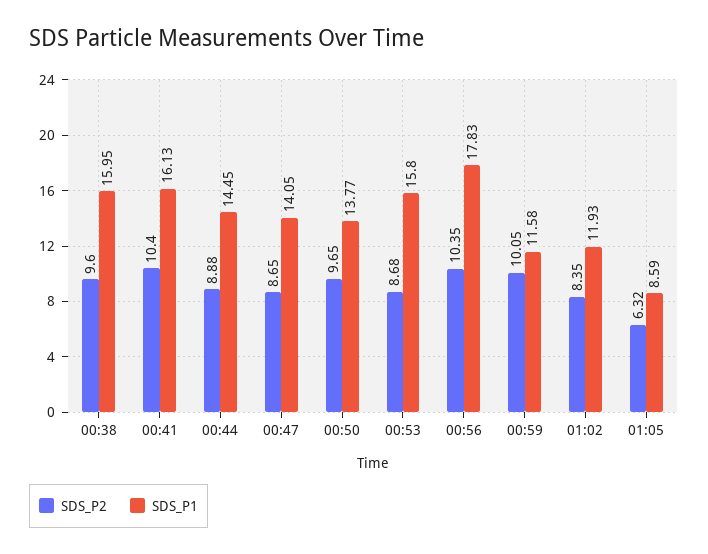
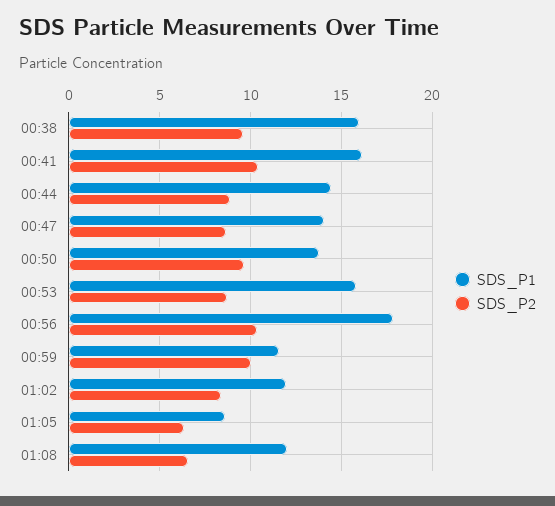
SDS_P1, 01:08: none -> 12
SDS_P2, 01:08: none -> 6.5

